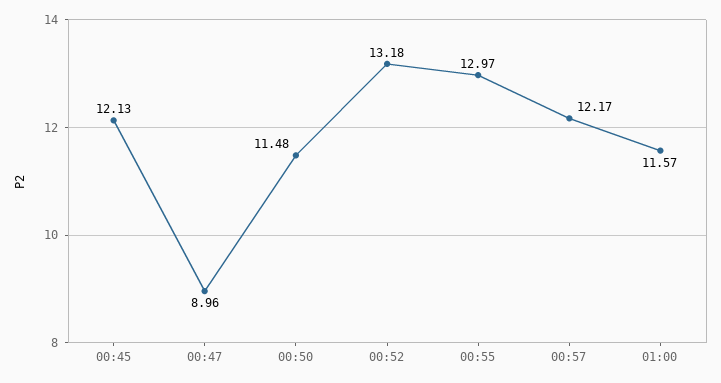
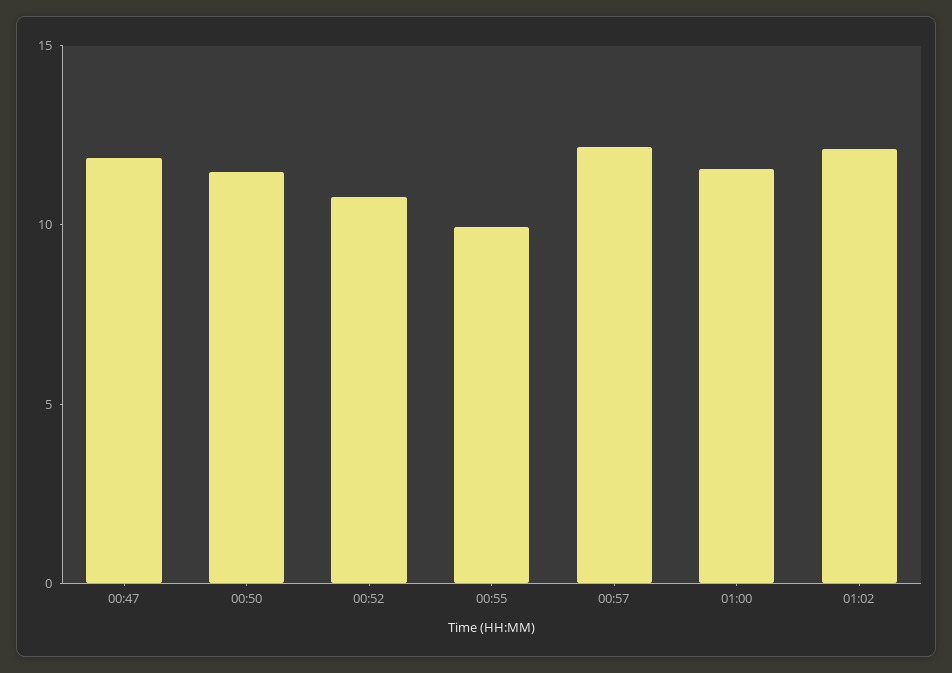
00:45: 12.13 -> none
00:47: 8.96 -> 12
00:52: 13.18 -> 11
00:55: 12.97 -> 10
01:02: none -> 12

